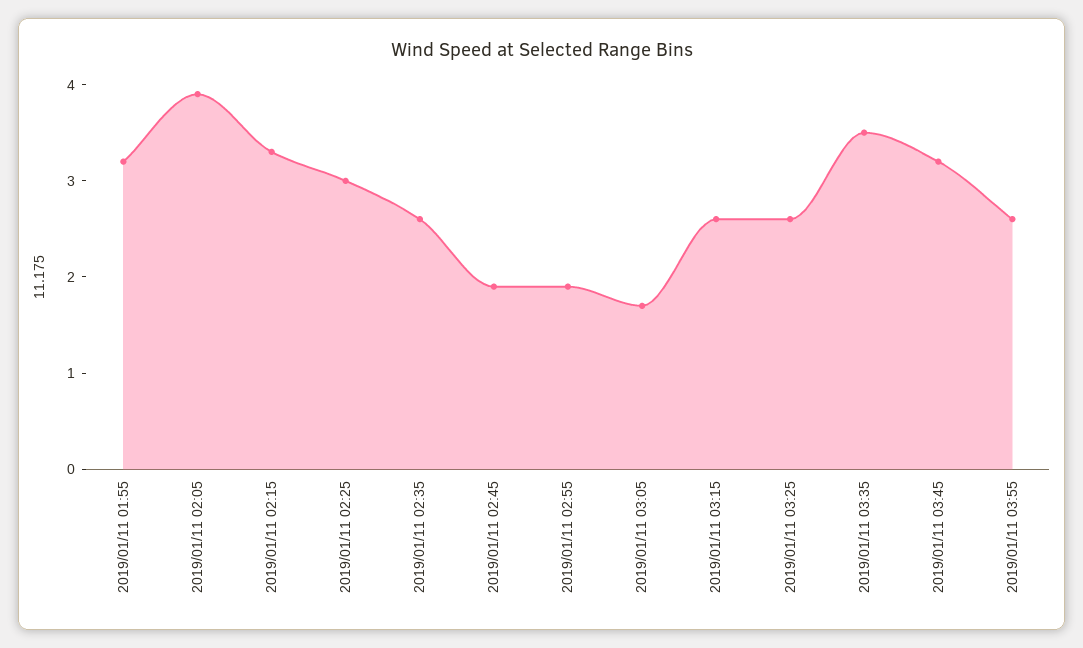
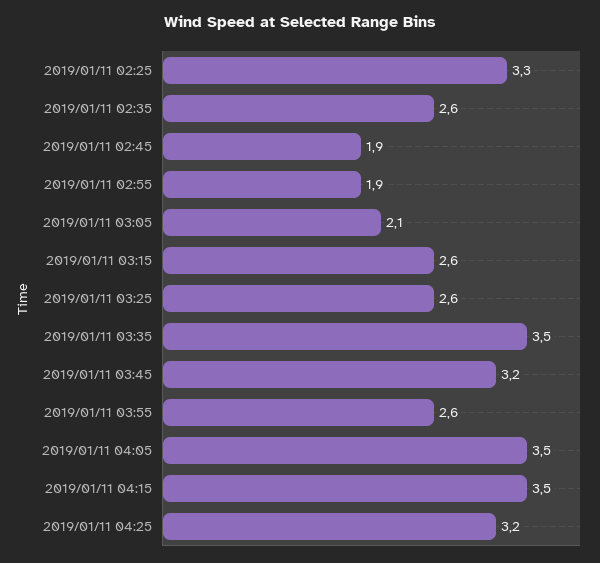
2019/01/11 01:55: 3.2 -> none
2019/01/11 02:05: 3.9 -> none
2019/01/11 02:15: 3.3 -> none
2019/01/11 02:25: 3 -> 3.3
2019/01/11 03:05: 1.7 -> 2.1
2019/01/11 04:05: none -> 3.5
2019/01/11 04:15: none -> 3.5
2019/01/11 04:25: none -> 3.2

